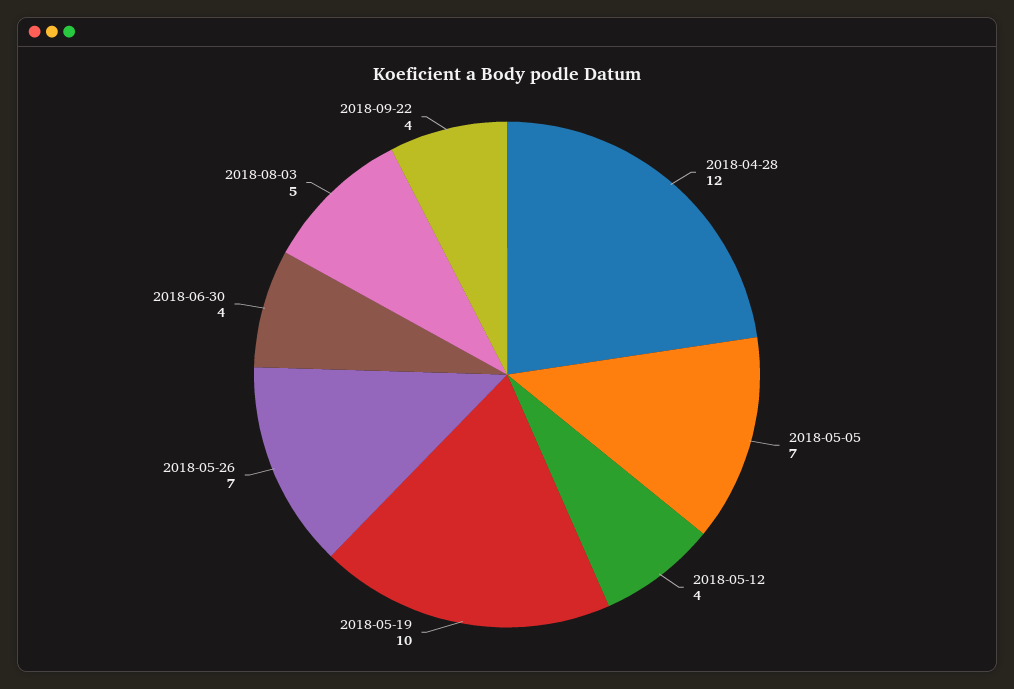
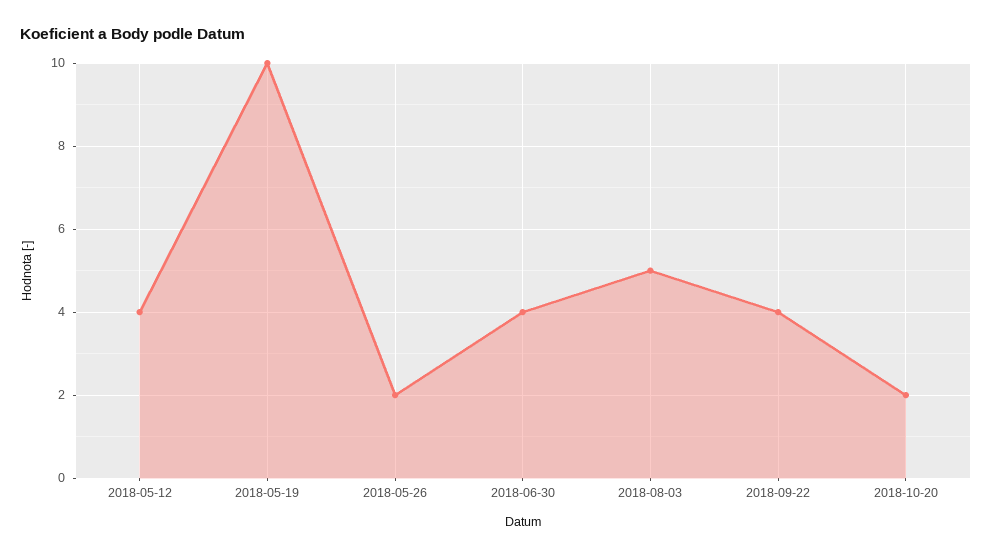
2018-04-28: 12 -> none
2018-05-05: 7 -> none
2018-05-26: 7 -> 2
2018-10-20: none -> 2

